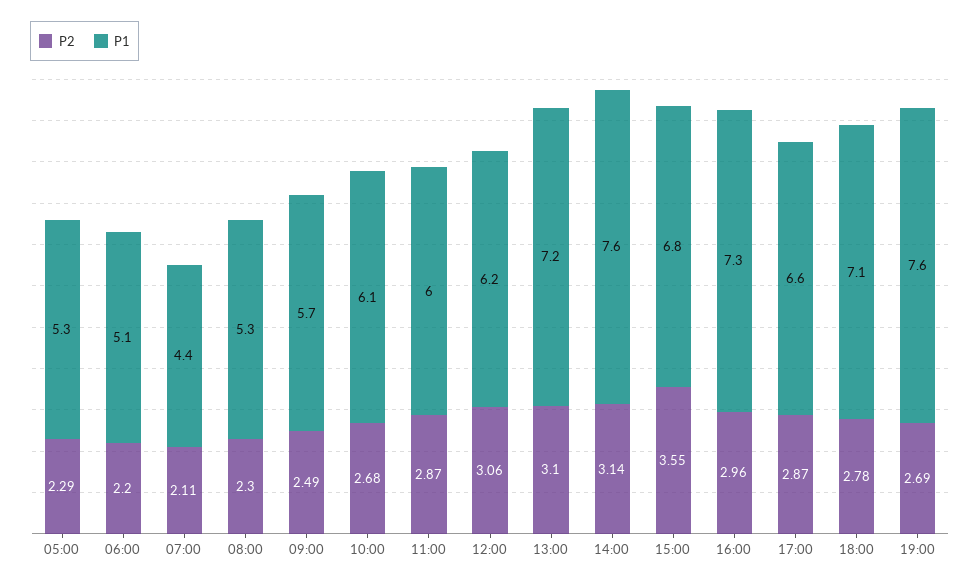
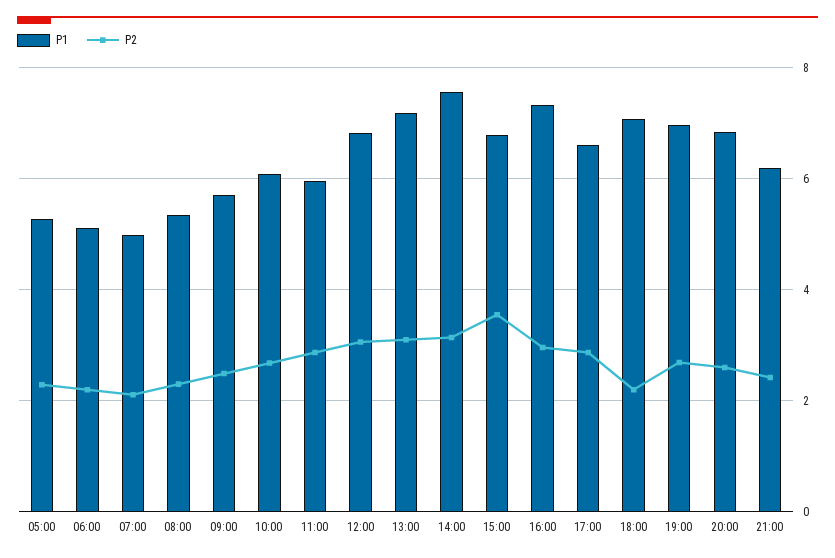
P1, 07:00: 4.4 -> 5
P1, 12:00: 6.2 -> 6.8
P2, 18:00: 2.78 -> 2.2
P1, 19:00: 7.6 -> 7
P1, 20:00: none -> 6.8
P2, 20:00: none -> 2.6
P1, 21:00: none -> 6.2
P2, 21:00: none -> 2.4

